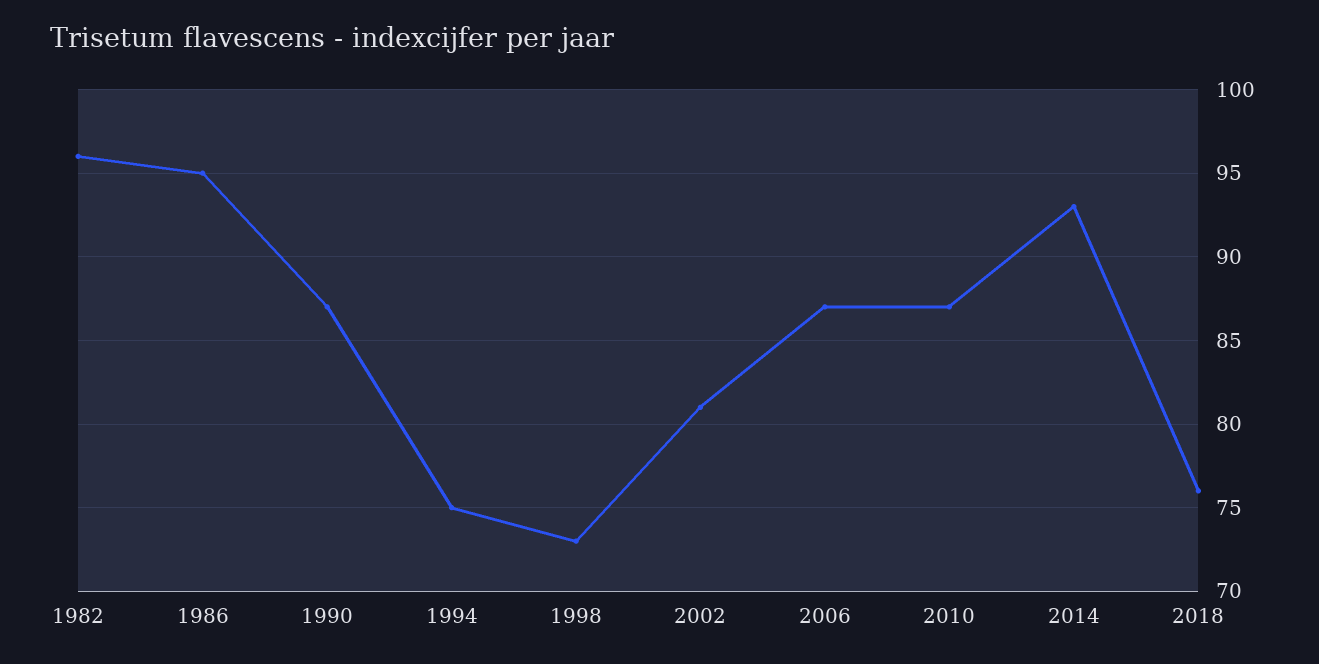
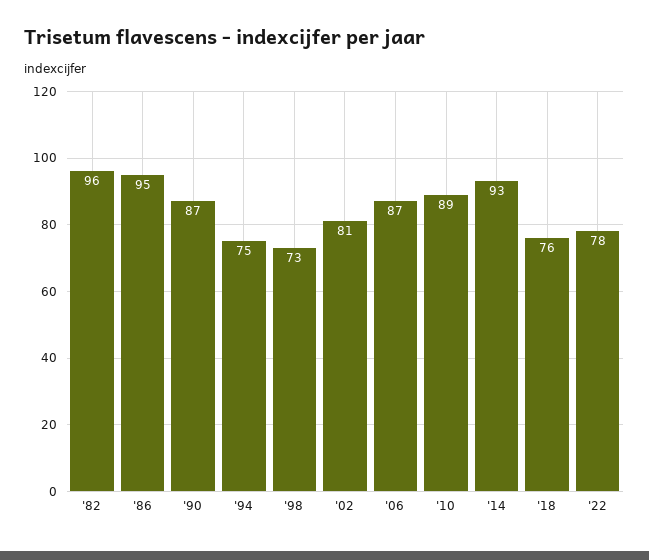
2010: 87 -> 89
'22: none -> 78

